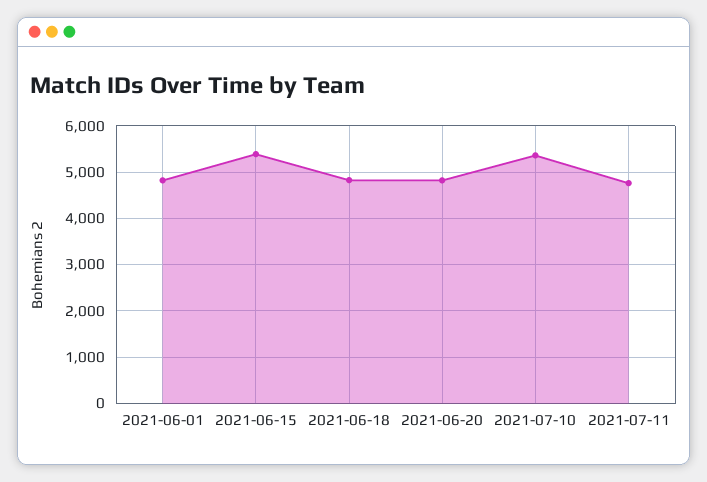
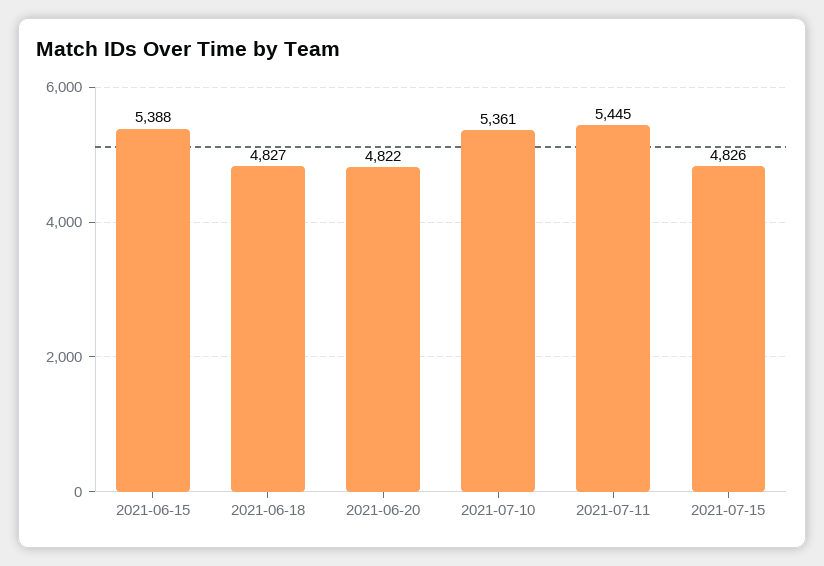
2021-06-01: 4800 -> none
2021-07-11: 4800 -> 5445
2021-07-15: none -> 4826

